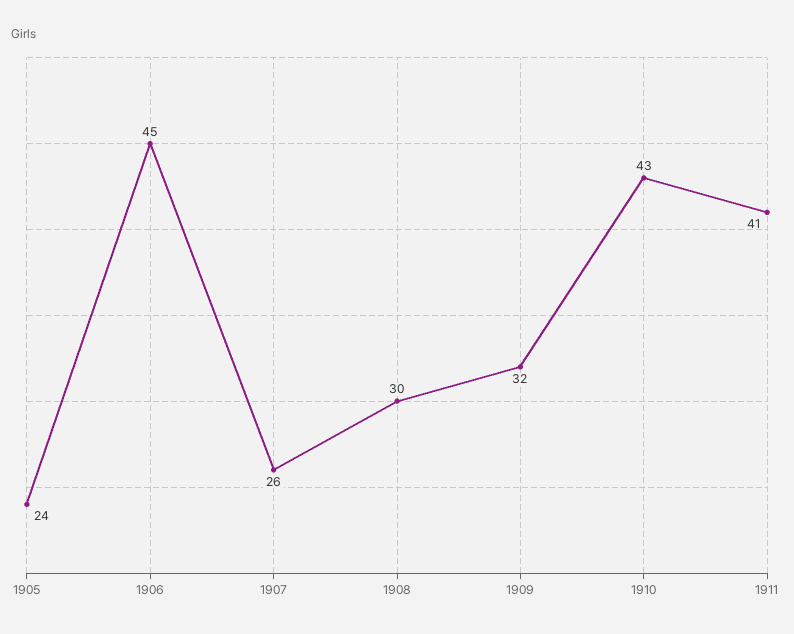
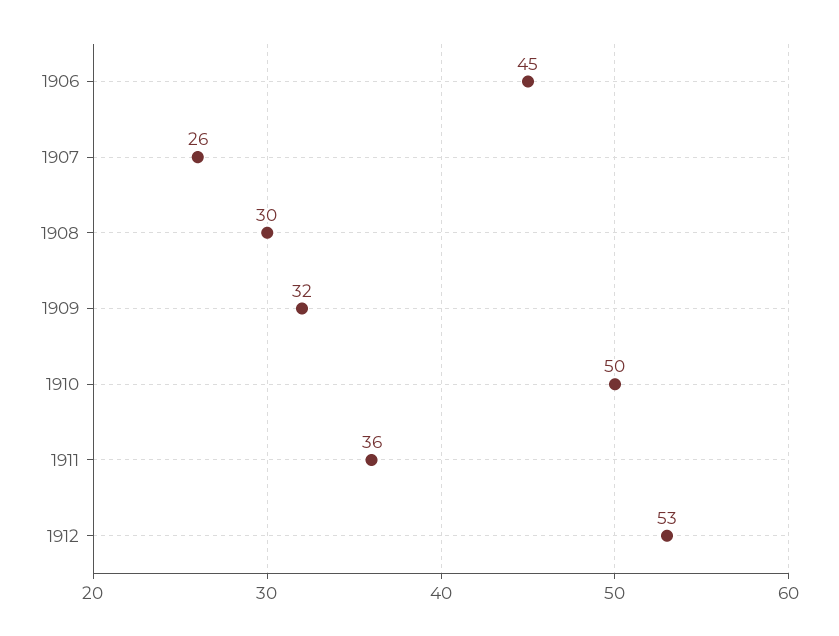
1905: 24 -> none
1910: 43 -> 50
1911: 41 -> 36
1912: none -> 53

